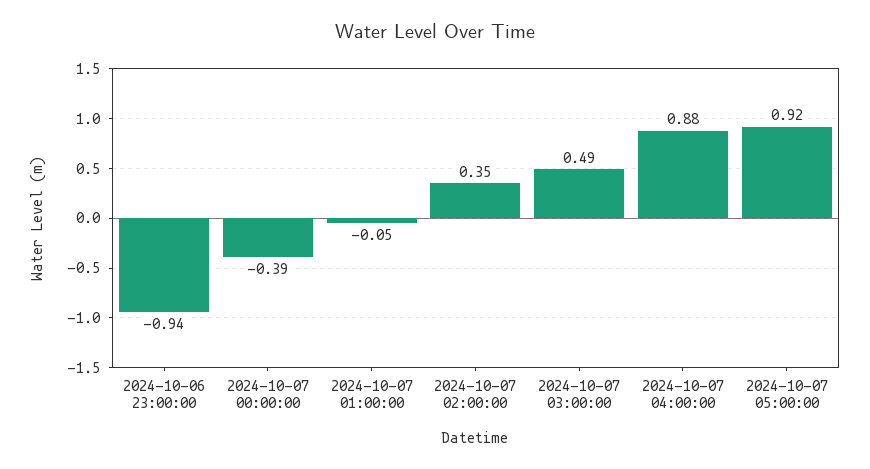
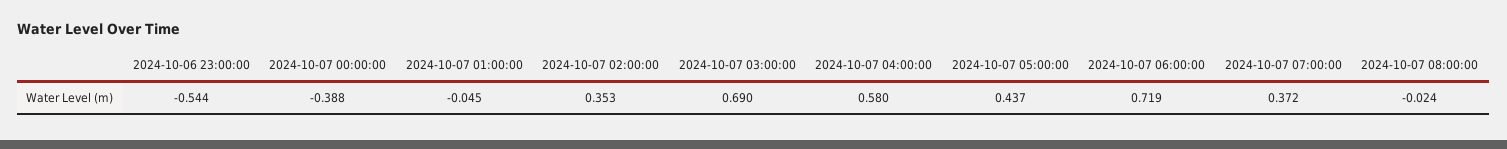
2024-10-06 23:00:00: -0.94 -> -0.544
2024-10-07 03:00:00: 0.49 -> 0.69
2024-10-07 04:00:00: 0.88 -> 0.58
2024-10-07 05:00:00: 0.92 -> 0.437
2024-10-07 06:00:00: none -> 0.719
2024-10-07 07:00:00: none -> 0.372
2024-10-07 08:00:00: none -> -0.024

